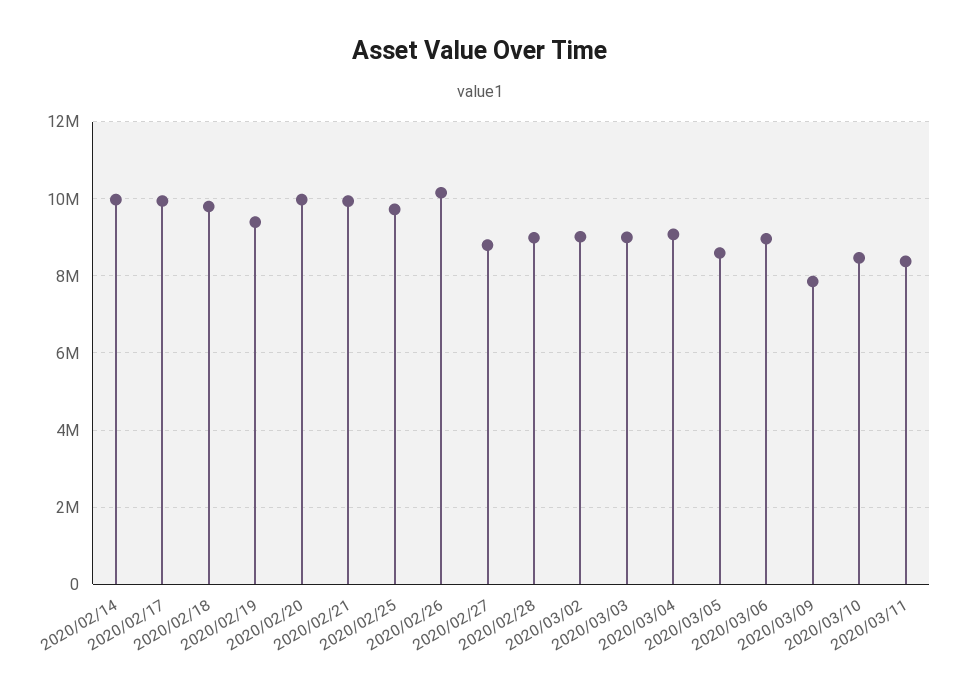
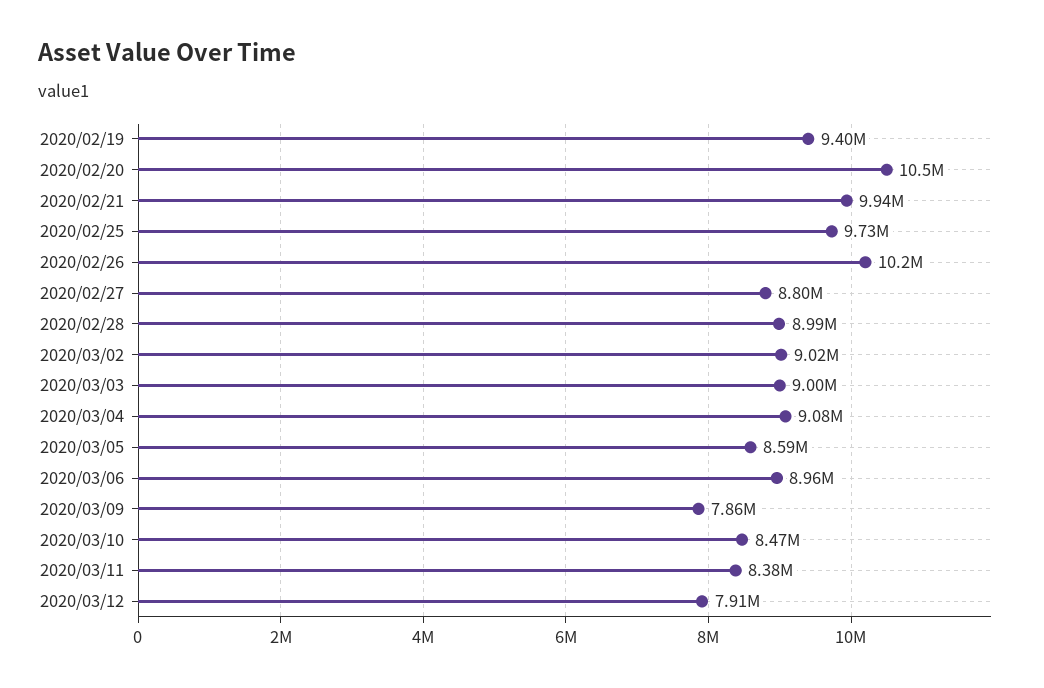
2020/02/14: 10000000 -> none
2020/02/17: 10000000 -> none
2020/02/18: 9800000 -> none
2020/02/20: 10000000 -> 10500000
2020/03/12: none -> 7910000

